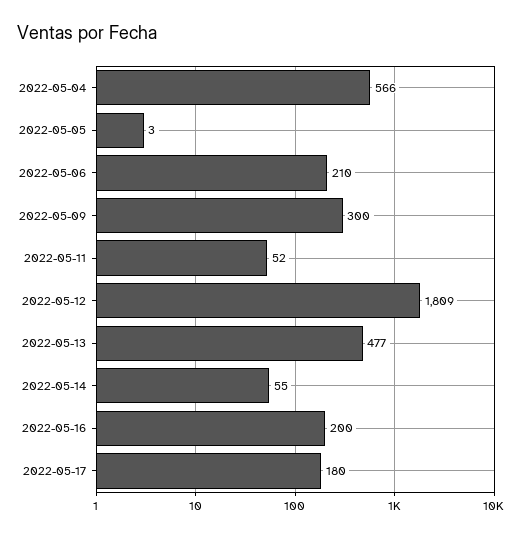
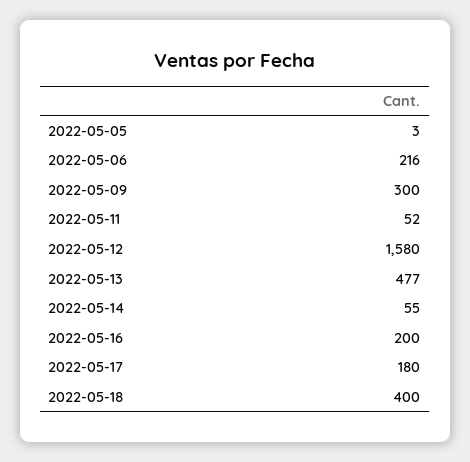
2022-05-04: 566 -> none
2022-05-06: 210 -> 216
2022-05-12: 1809 -> 1580
2022-05-18: none -> 400

